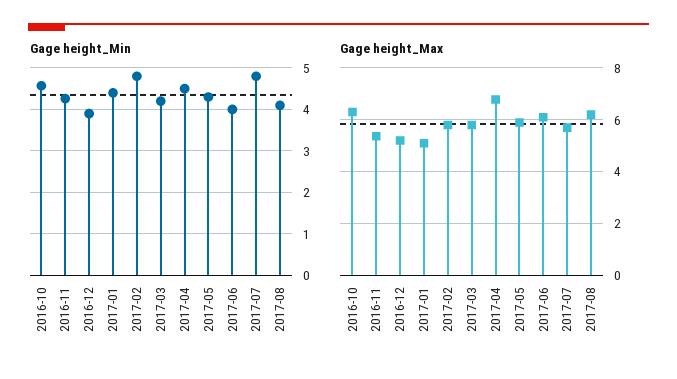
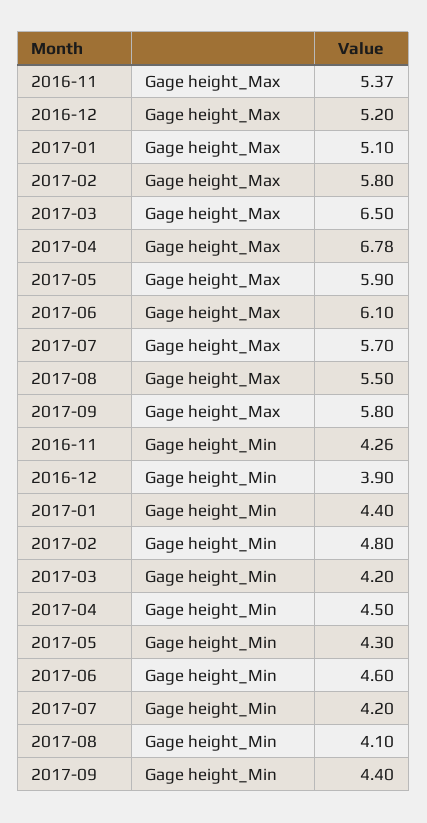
Gage height_Min, 2016-10: 4.6 -> none
Gage height_Min, 2017-06: 4 -> 4.6
Gage height_Min, 2017-07: 4.8 -> 4.2
Gage height_Max, 2016-10: 6.25 -> none
Gage height_Max, 2017-03: 5.75 -> 6.5
Gage height_Max, 2017-08: 6.25 -> 5.5
Gage height_Max, 2017-09: none -> 5.8
Gage height_Min, 2017-09: none -> 4.4

